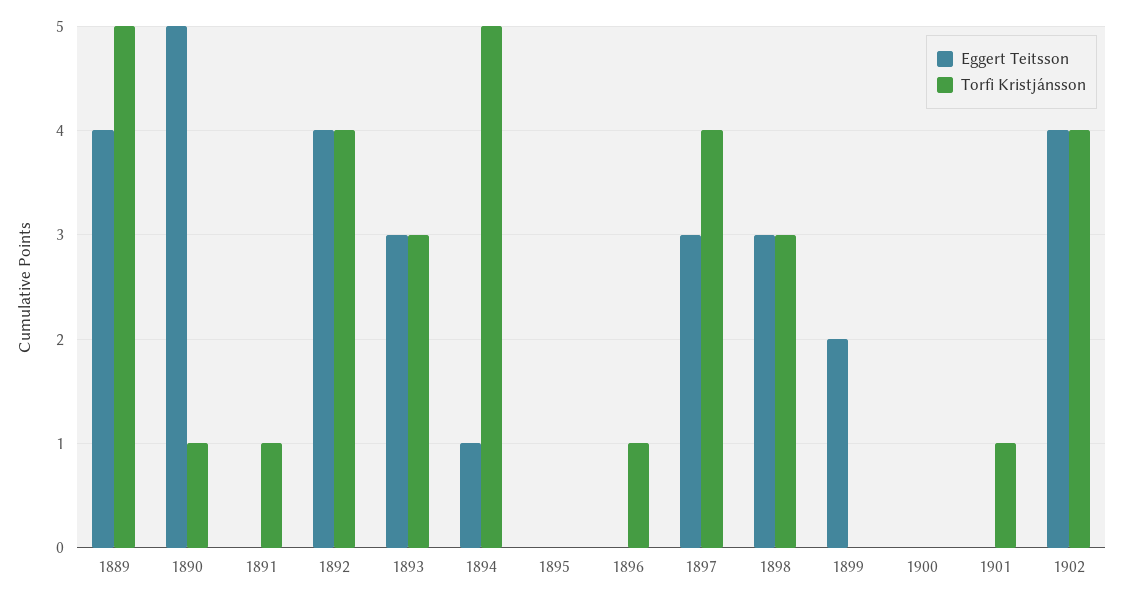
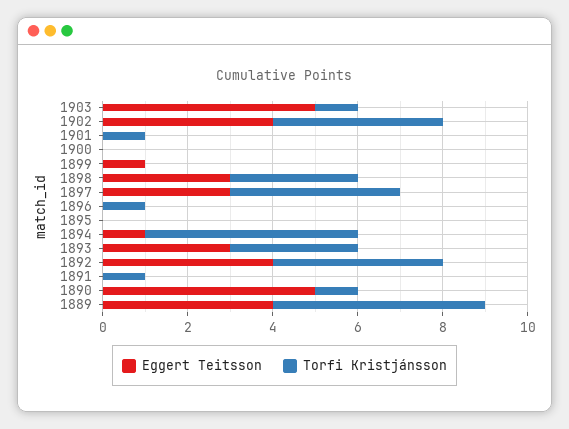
Eggert Teitsson, 1899: 2 -> 1
Eggert Teitsson, 1903: none -> 5
Torfi Kristjánsson, 1903: none -> 1

